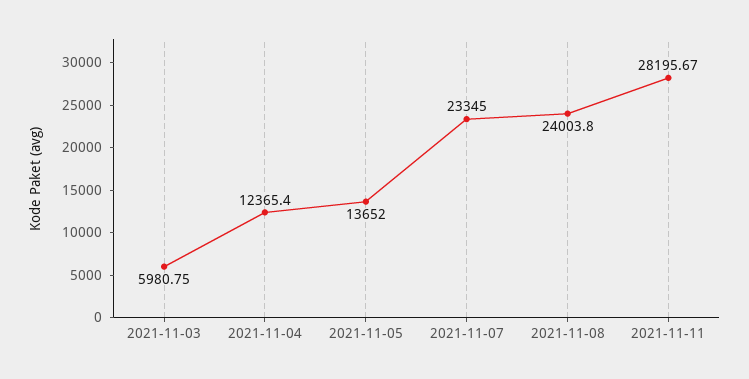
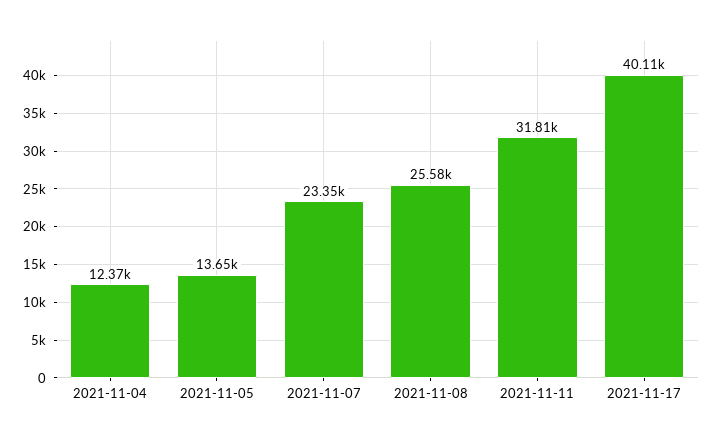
2021-11-03: 5980.75 -> none
2021-11-08: 24003.8 -> 25580
2021-11-11: 28195.67 -> 31810
2021-11-17: none -> 40110

